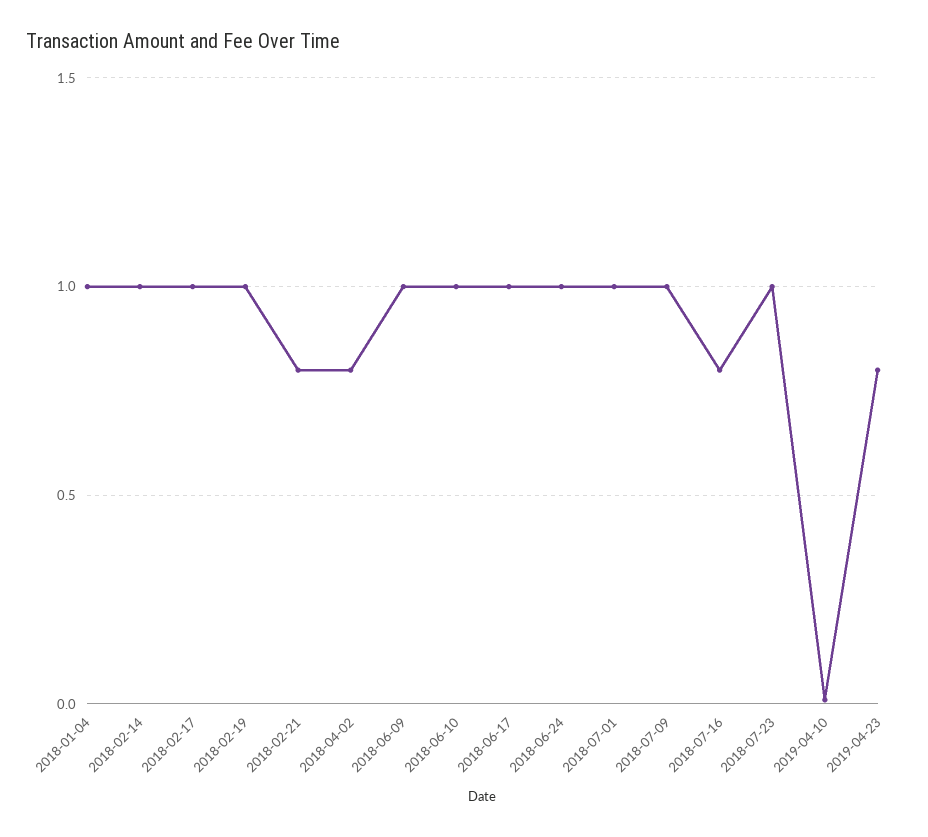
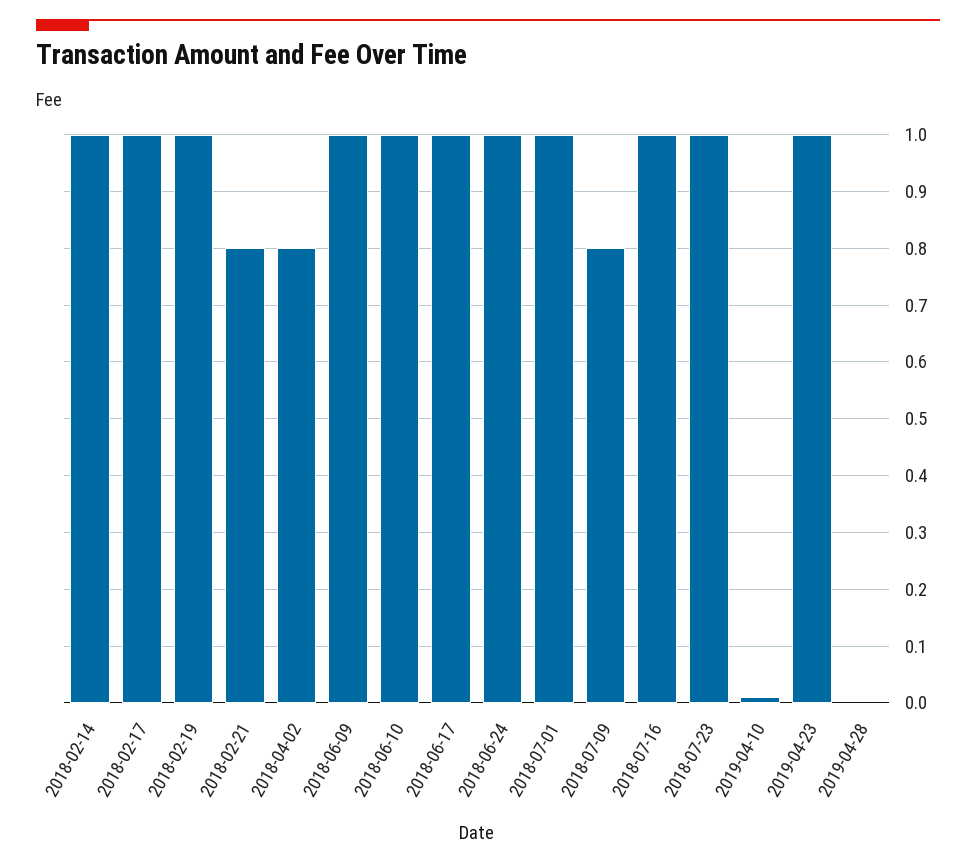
2018-01-04: 1 -> none
2018-07-09: 1 -> 0.8
2018-07-16: 0.8 -> 1
2019-04-23: 0.8 -> 1
2019-04-28: none -> 0

